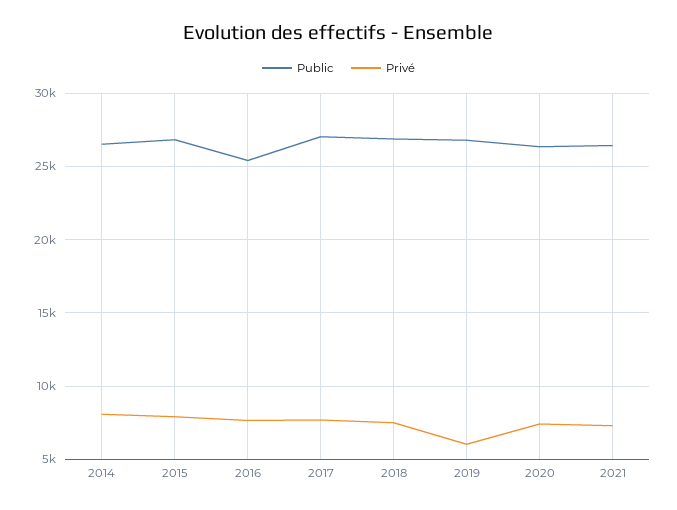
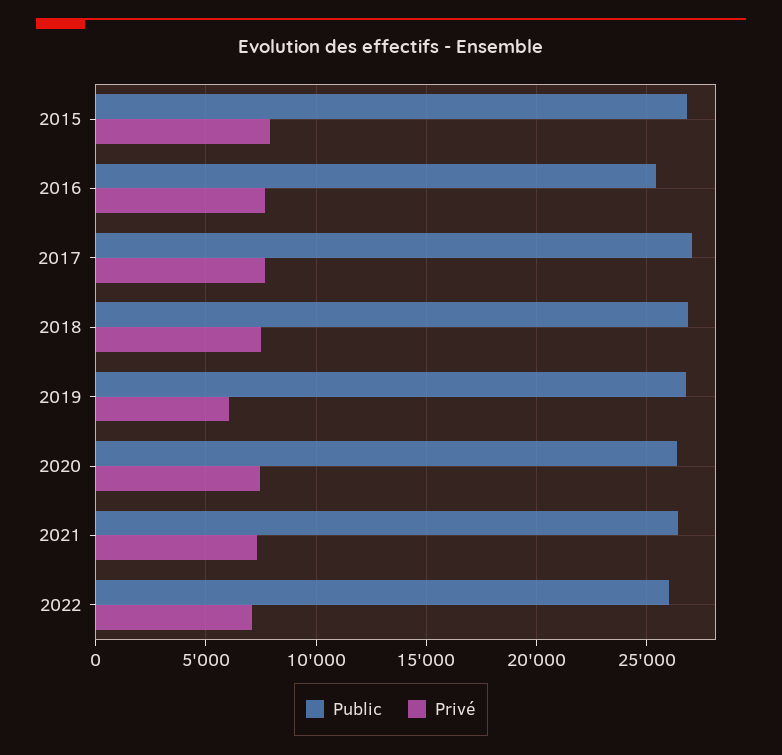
Public, 2014: 26500 -> none
Privé, 2014: 8000 -> none
Public, 2022: none -> 26000
Privé, 2022: none -> 7000

